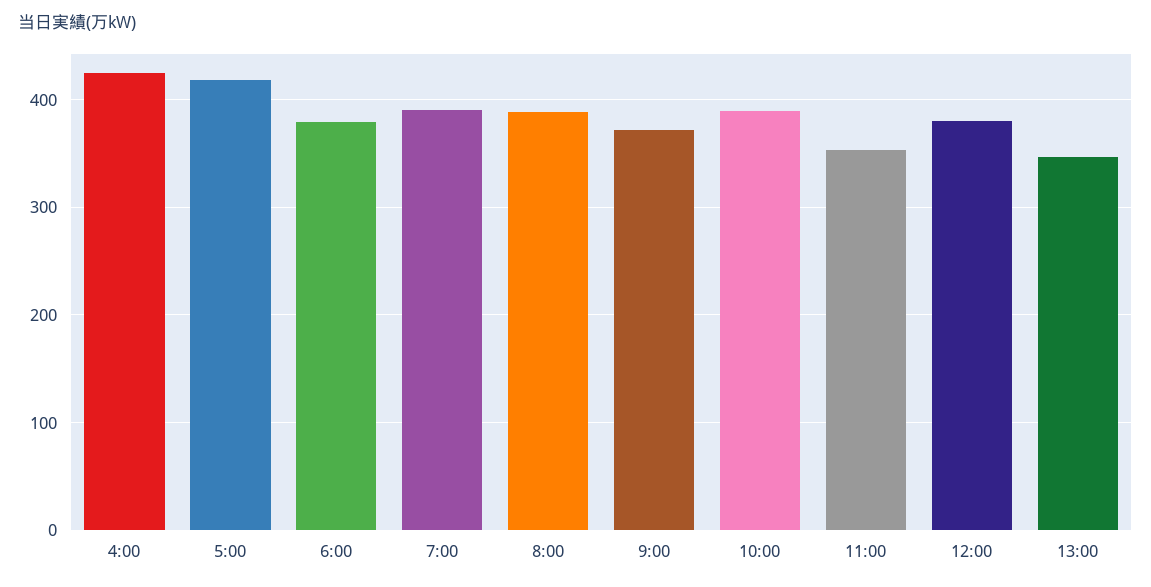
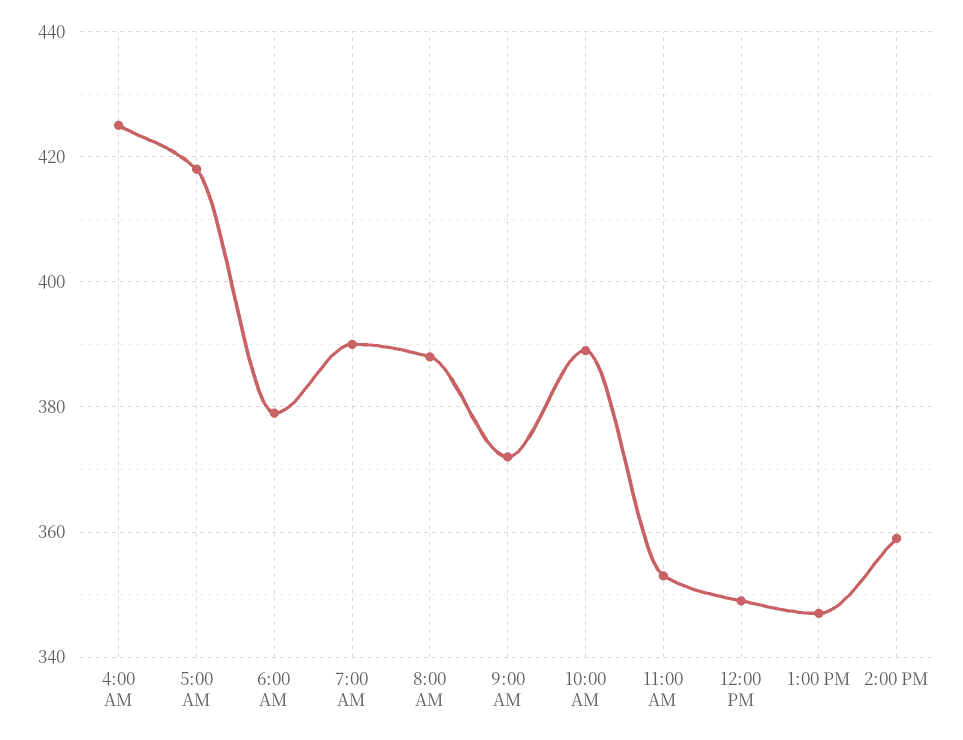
12:00: 380 -> 350
2:00 PM: none -> 360

